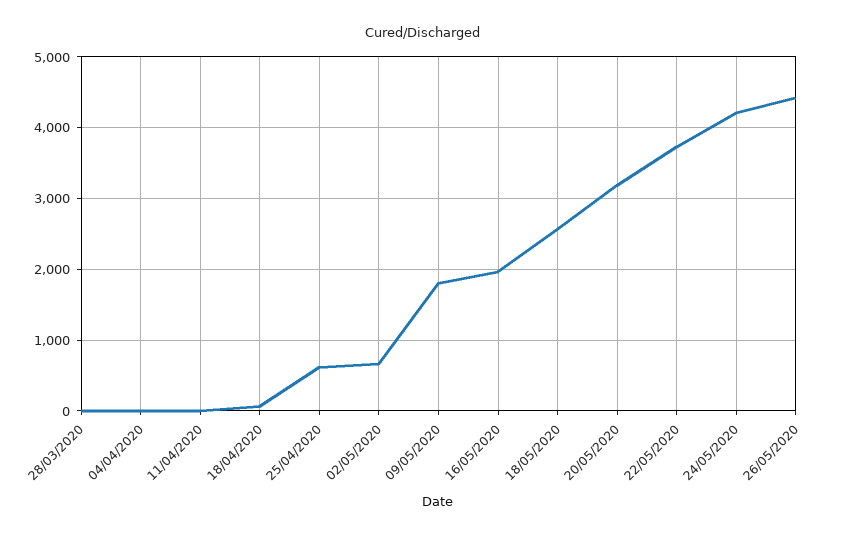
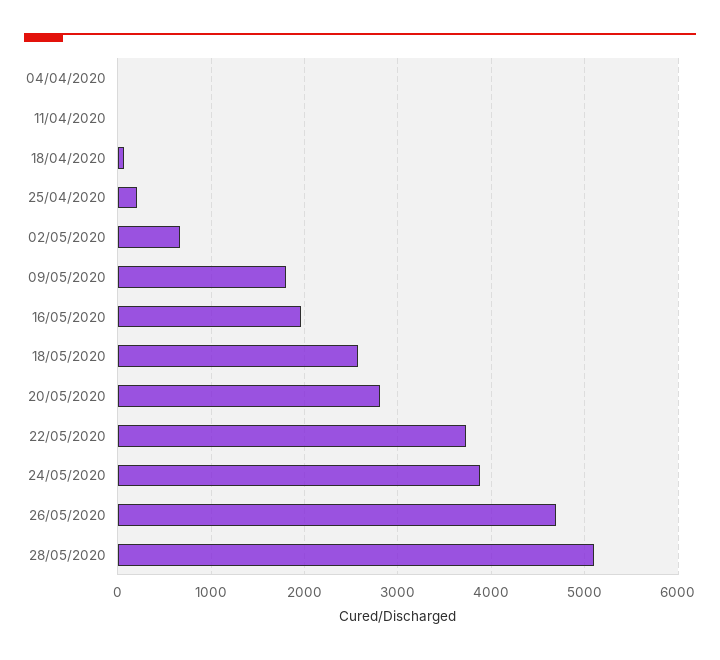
28/03/2020: 0 -> none
25/04/2020: 600 -> 200
20/05/2020: 3200 -> 2800
24/05/2020: 4200 -> 3900
26/05/2020: 4400 -> 4700
28/05/2020: none -> 5100

